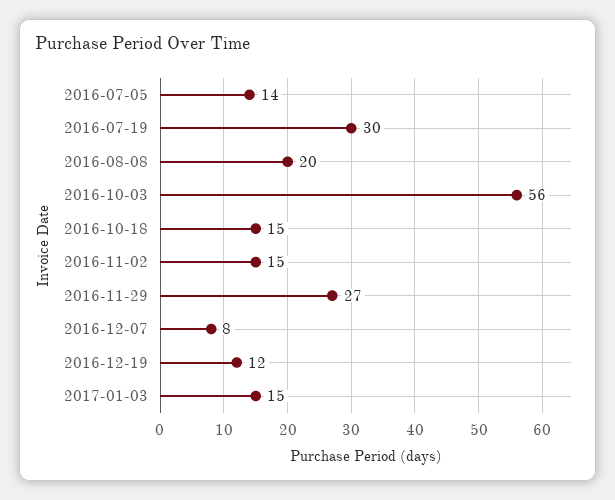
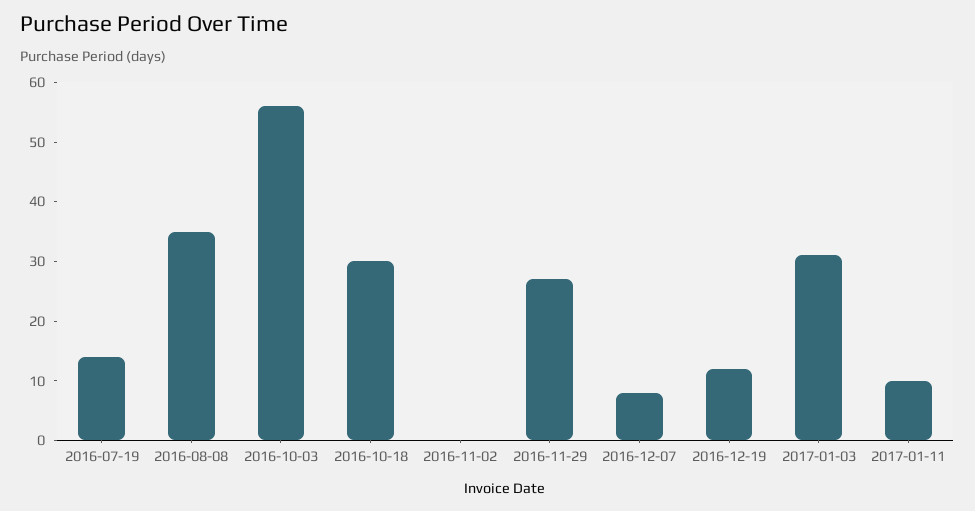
2016-07-05: 14 -> none
2016-07-19: 30 -> 15
2016-08-08: 20 -> 35
2016-10-18: 15 -> 30
2016-11-02: 15 -> 0
2017-01-03: 15 -> 30
2017-01-11: none -> 10

